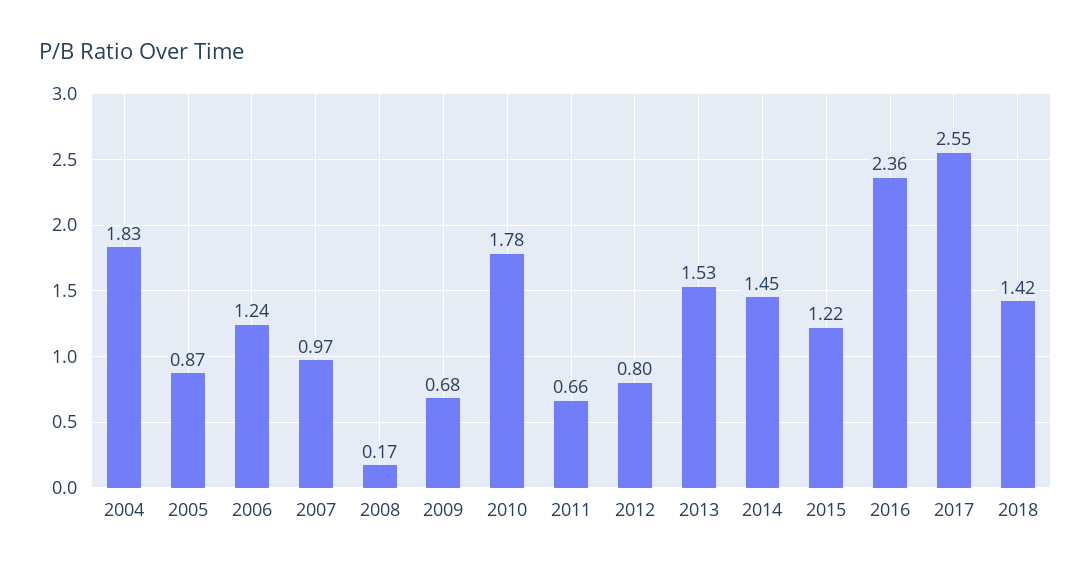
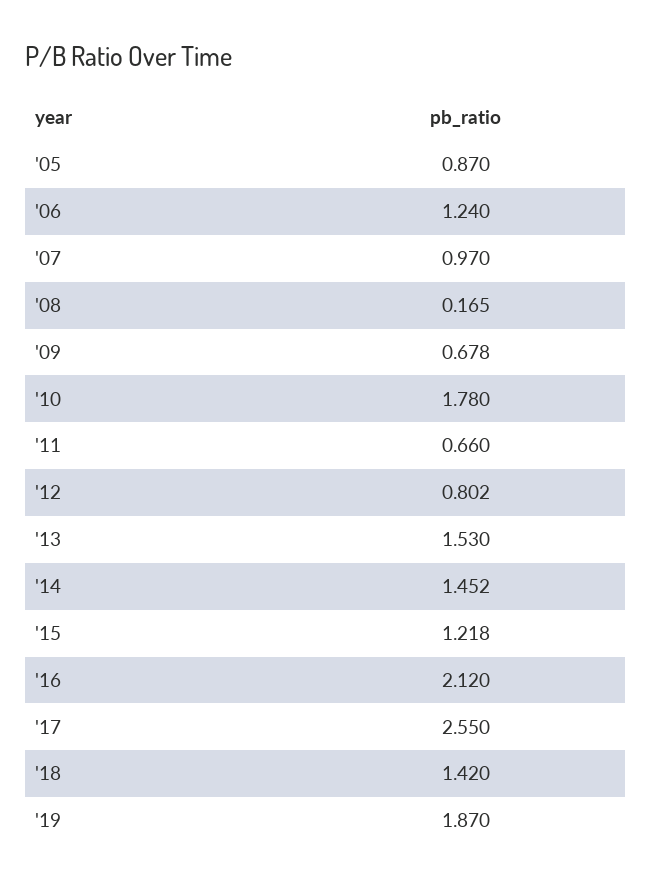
2004: 1.83 -> none
2016: 2.36 -> 2.12
'19: none -> 1.87

